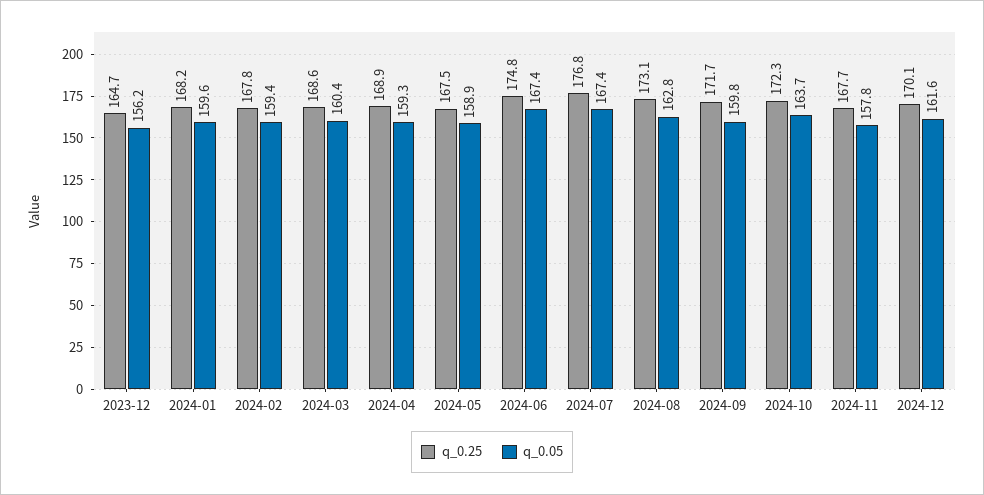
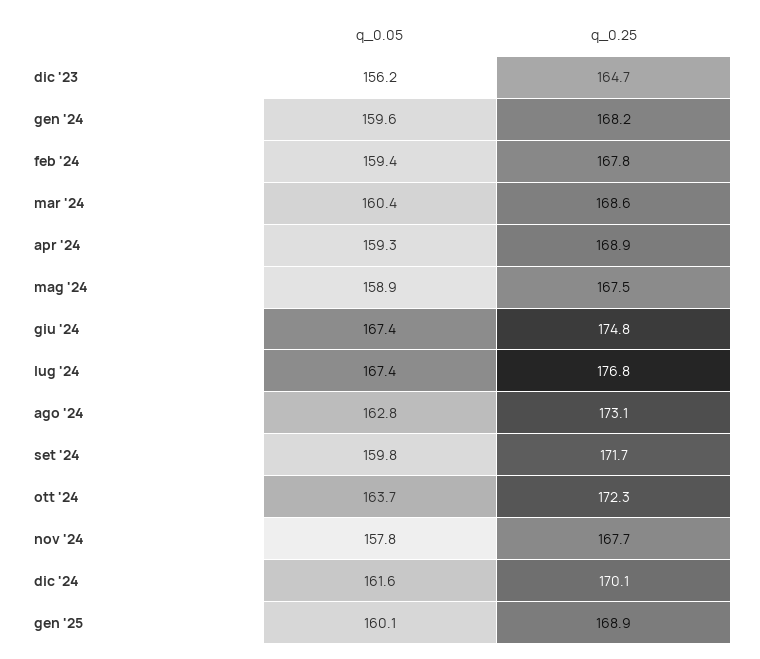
q_0.05, gen '25: none -> 160.1
q_0.25, gen '25: none -> 168.9

